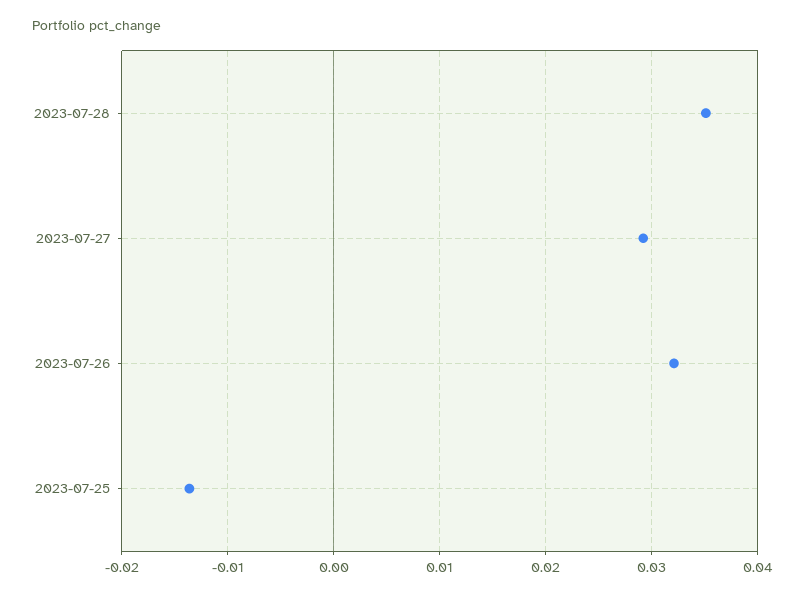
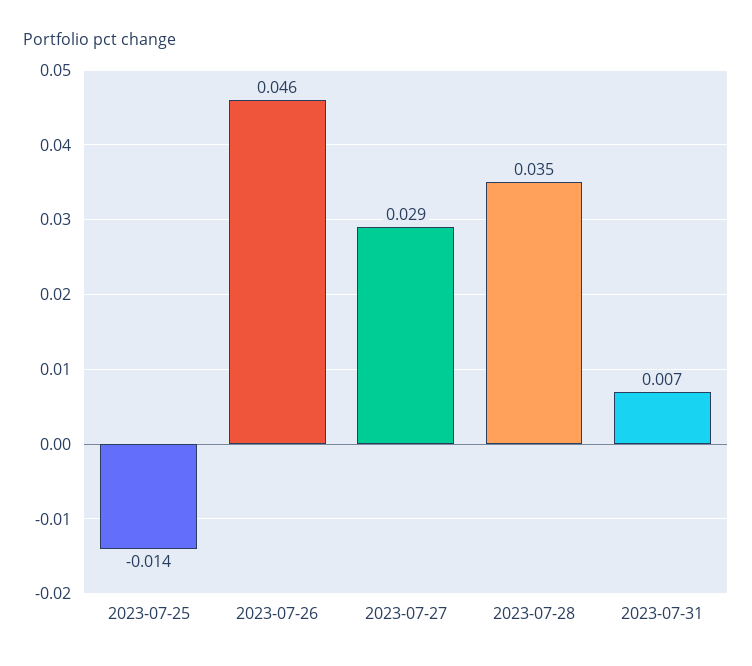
2023-07-26: 0.032 -> 0.046
2023-07-31: none -> 0.007

